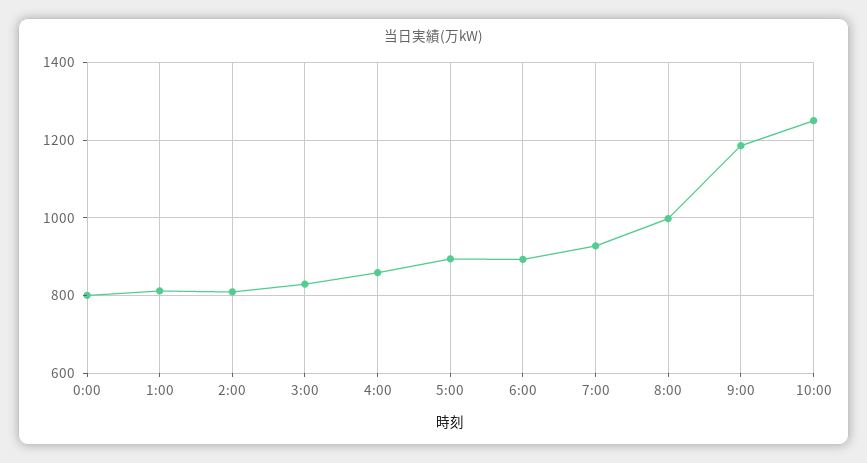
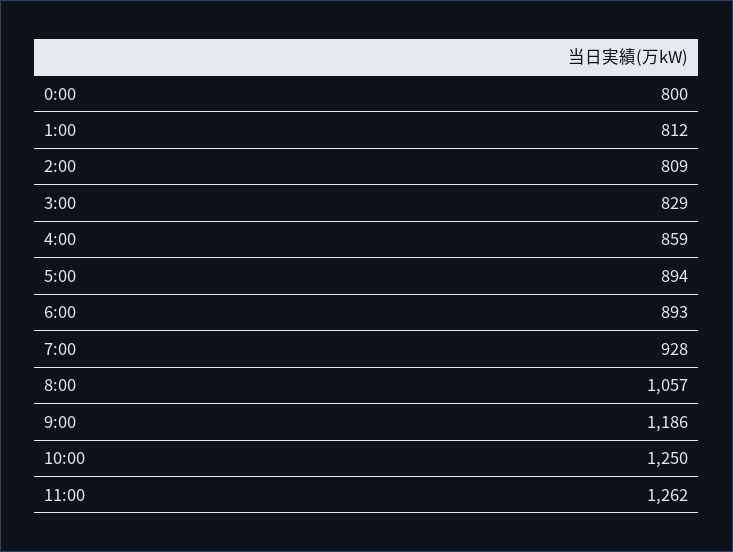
8:00: 1000 -> 1057
11:00: none -> 1262

